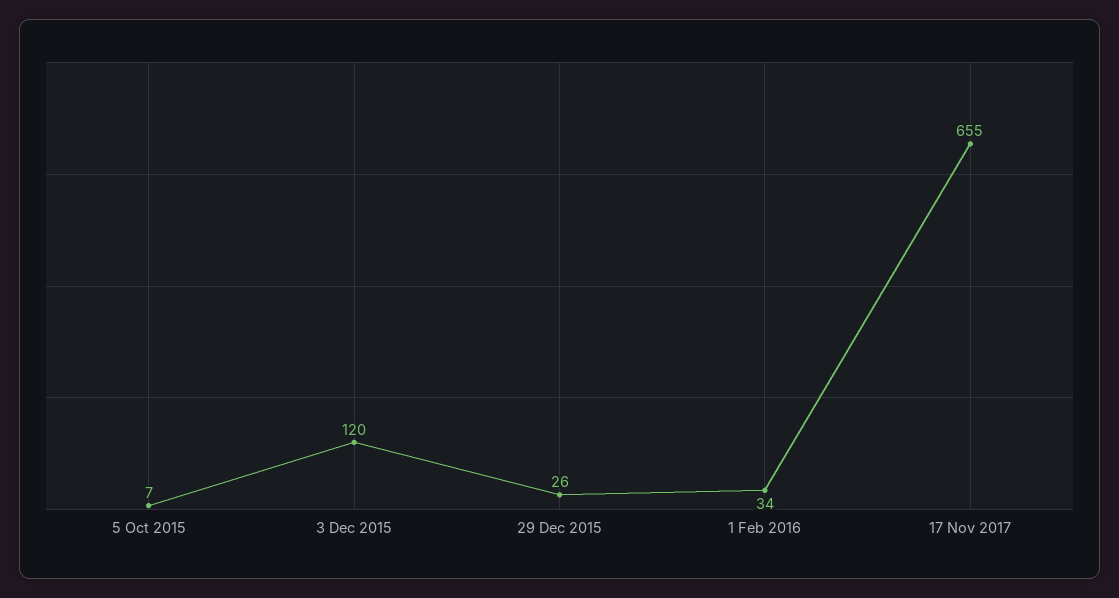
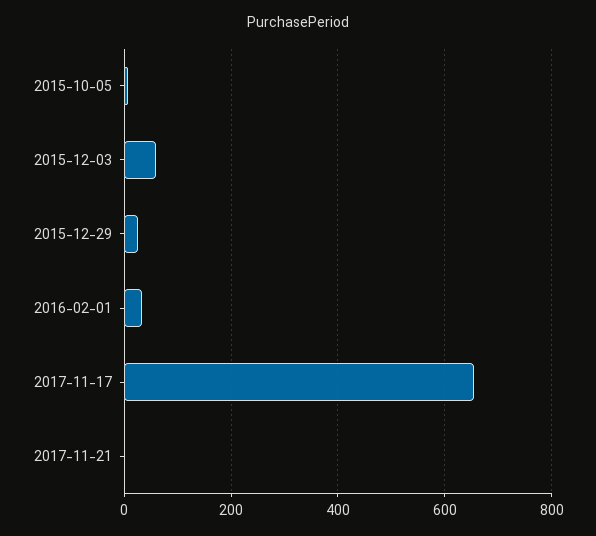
3 Dec 2015: 120 -> 60
2017-11-21: none -> 0

